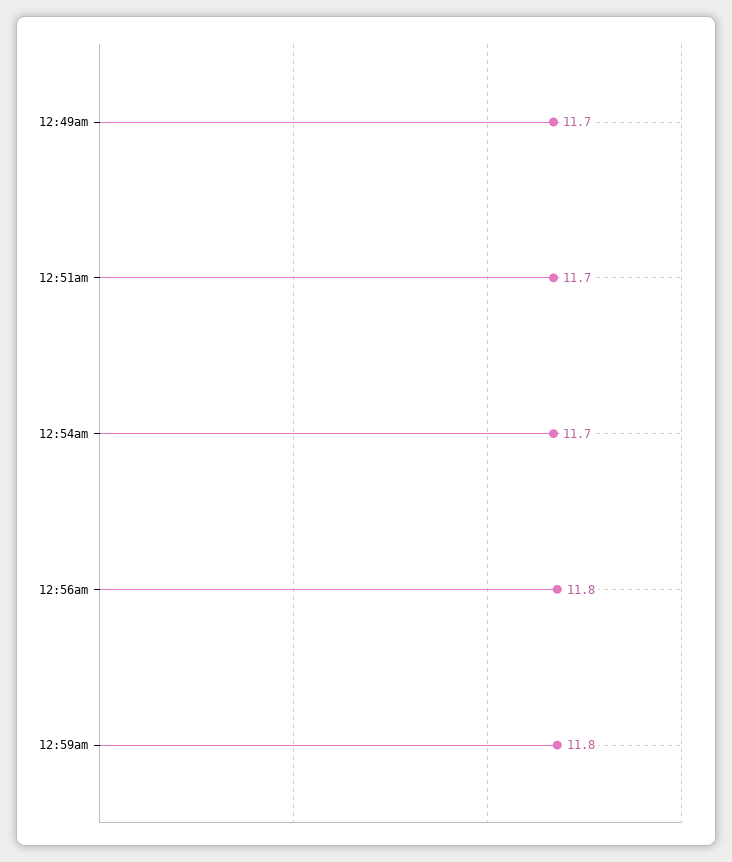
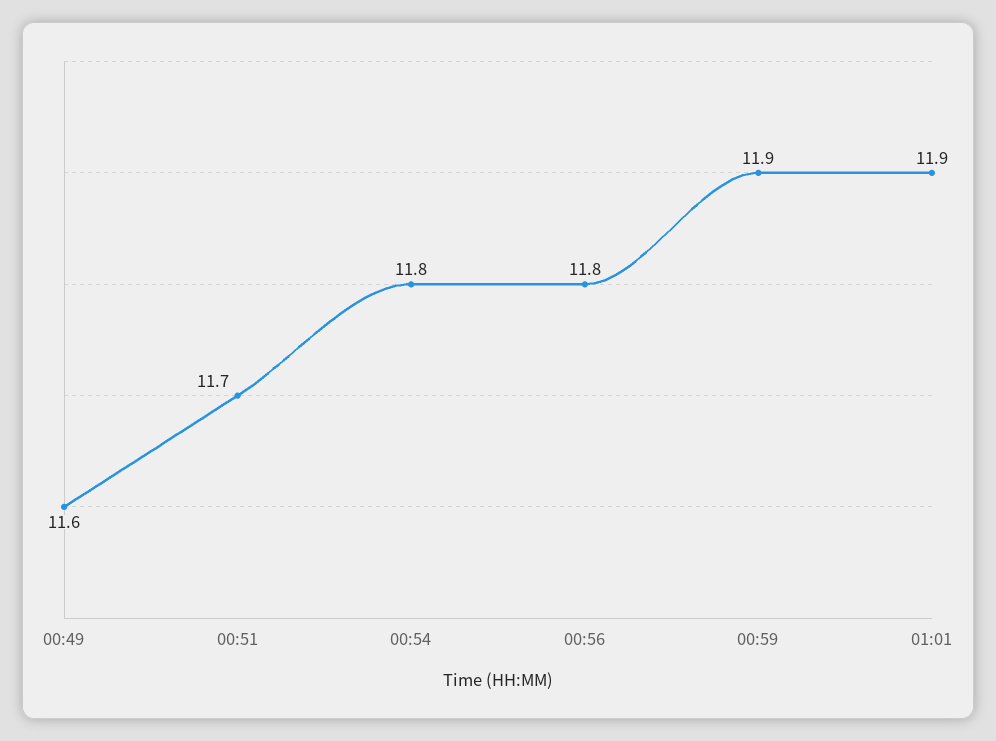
12:49am: 11.7 -> 11.6
12:54am: 11.7 -> 11.8
12:59am: 11.8 -> 11.9
01:01: none -> 11.9

